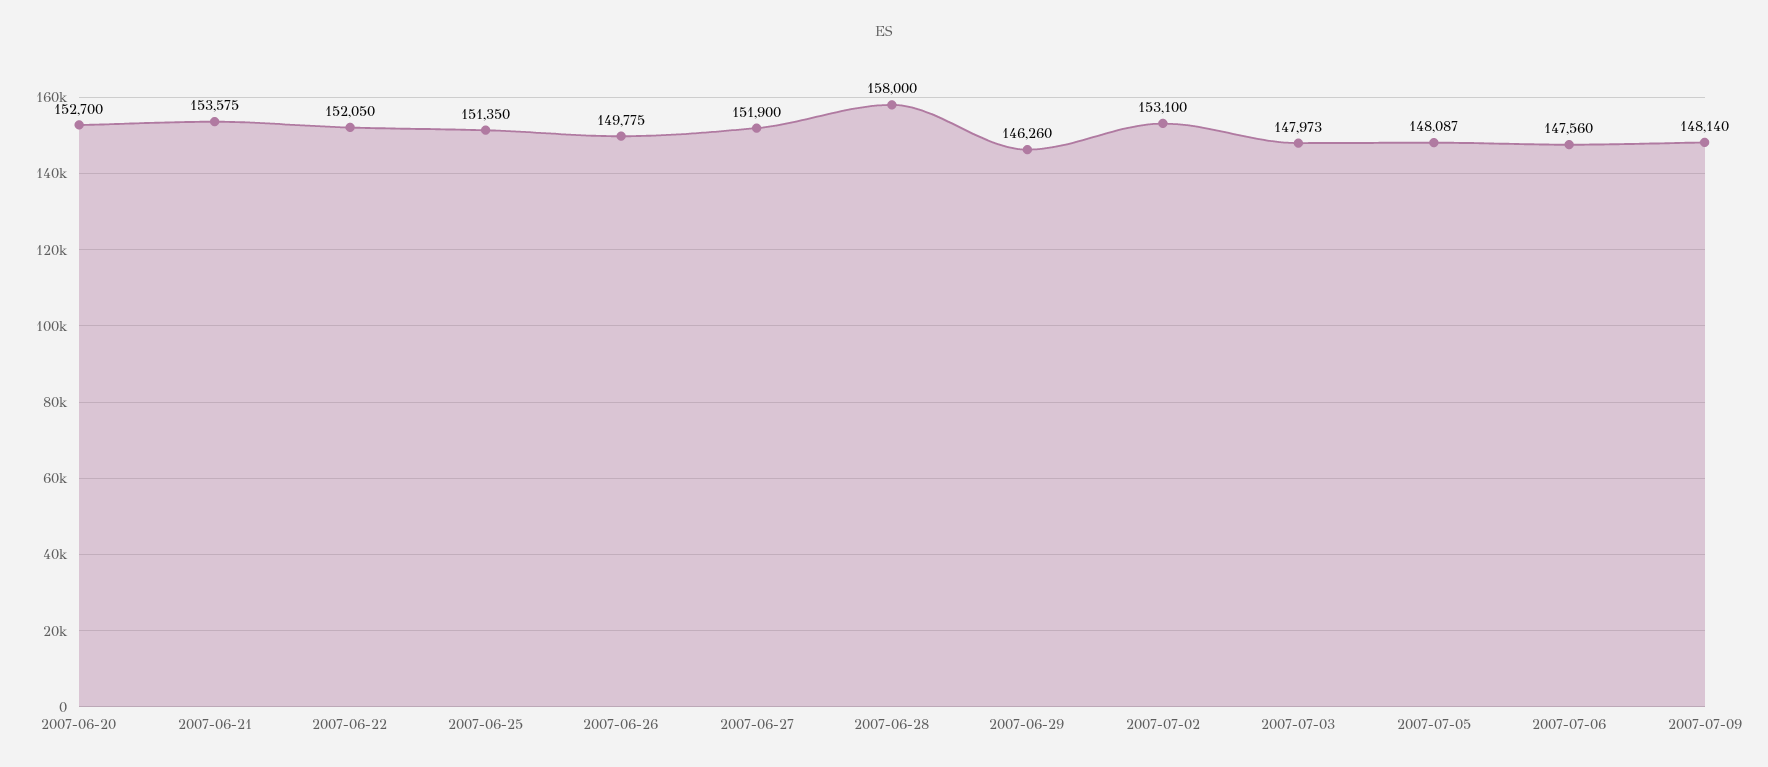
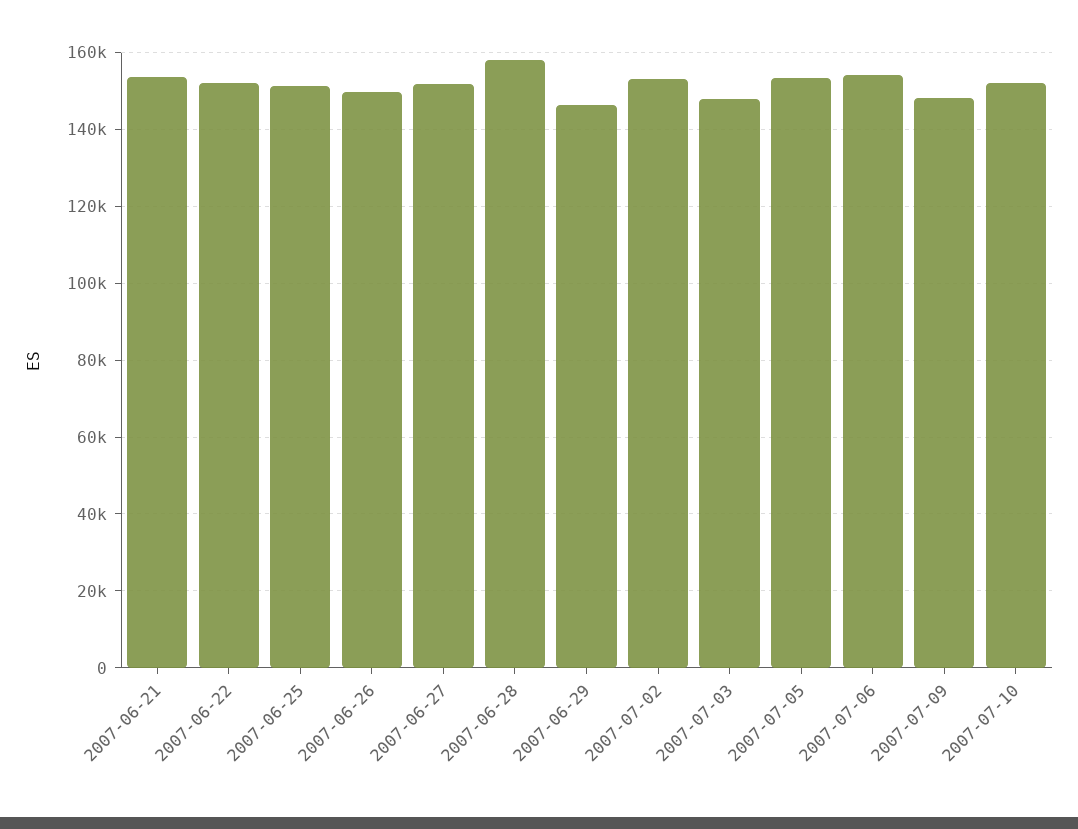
2007-06-20: 152700 -> none
2007-07-05: 148087 -> 154000
2007-07-06: 147560 -> 154000
2007-07-10: none -> 152000

